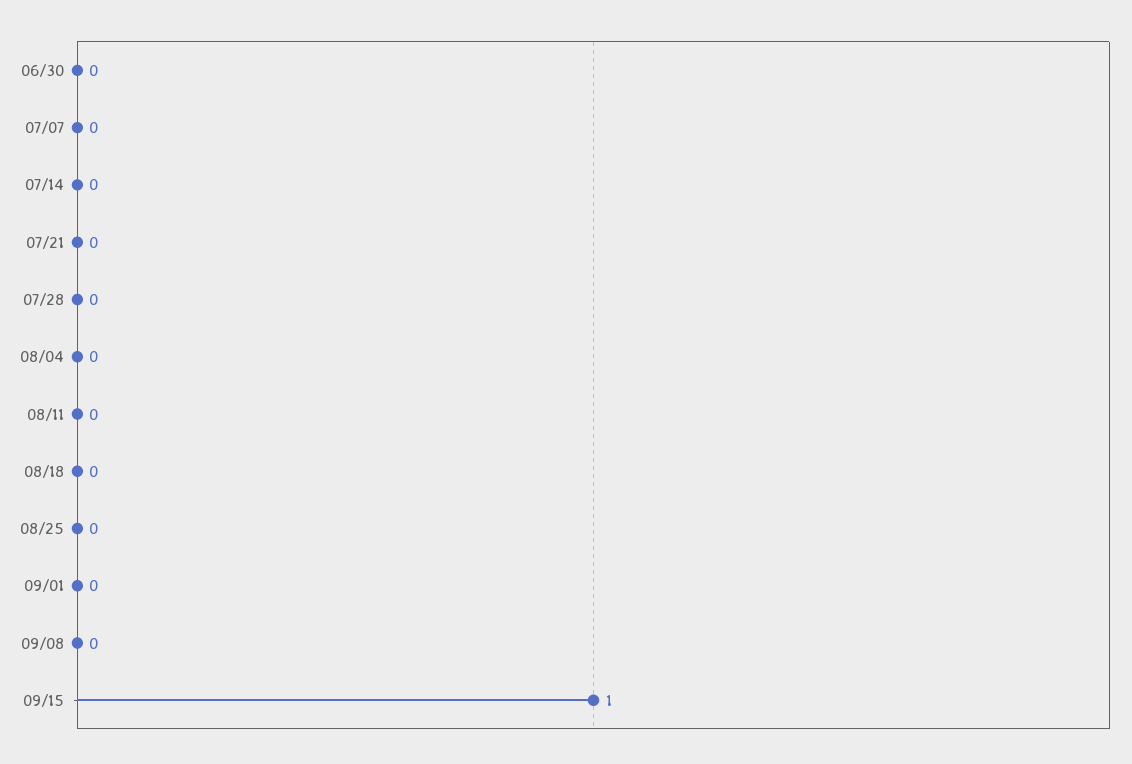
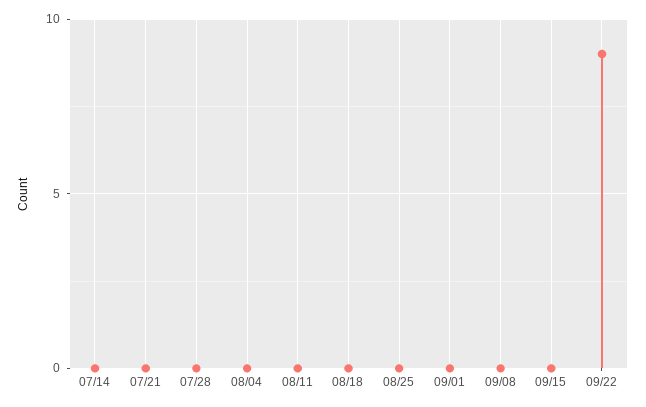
06/30: 0 -> none
07/07: 0 -> none
09/15: 1 -> 0
09/22: none -> 9

